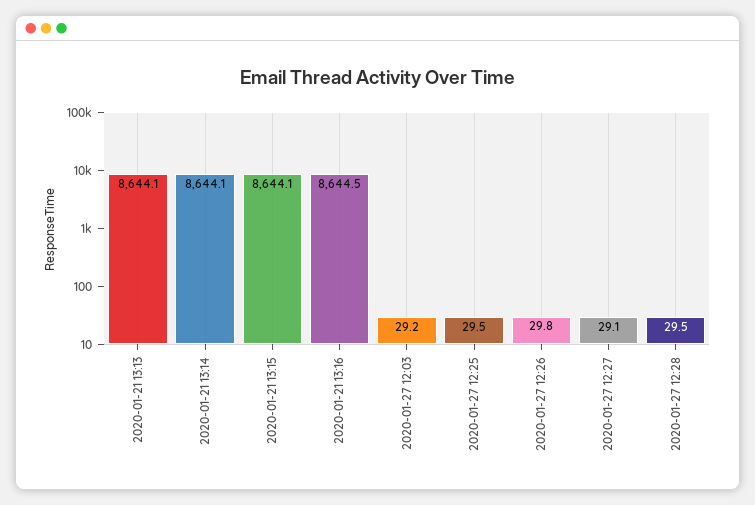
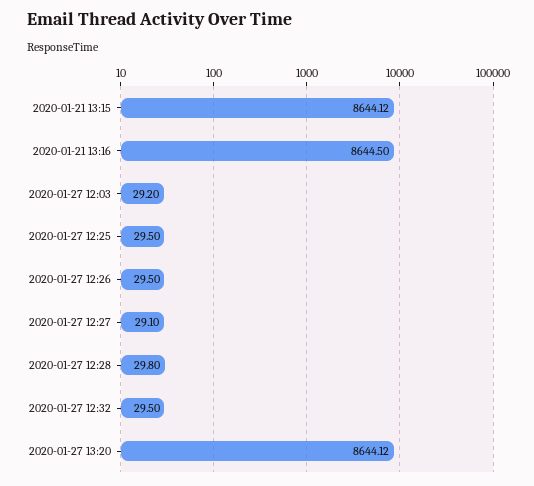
2020-01-21 13:13: 8644.1 -> none
2020-01-21 13:14: 8644.1 -> none
2020-01-27 12:26: 29.8 -> 29.5
2020-01-27 12:28: 29.5 -> 29.8
2020-01-27 12:32: none -> 29.5
2020-01-27 13:20: none -> 8644.12

